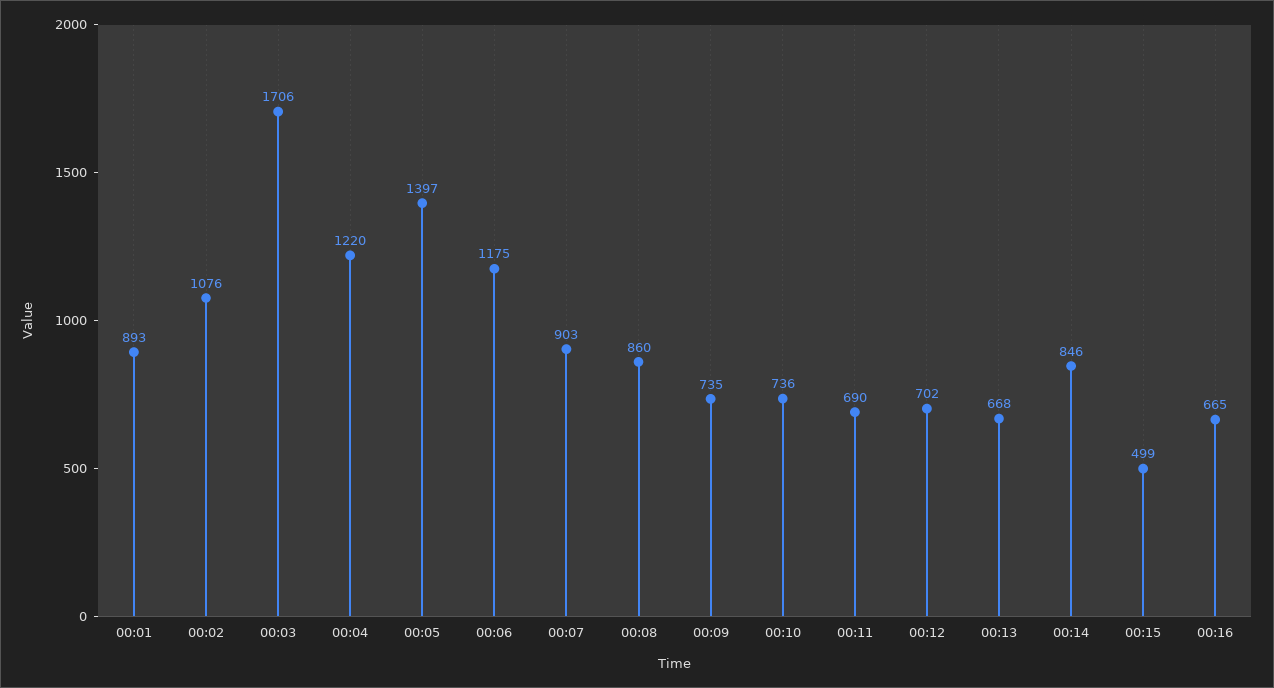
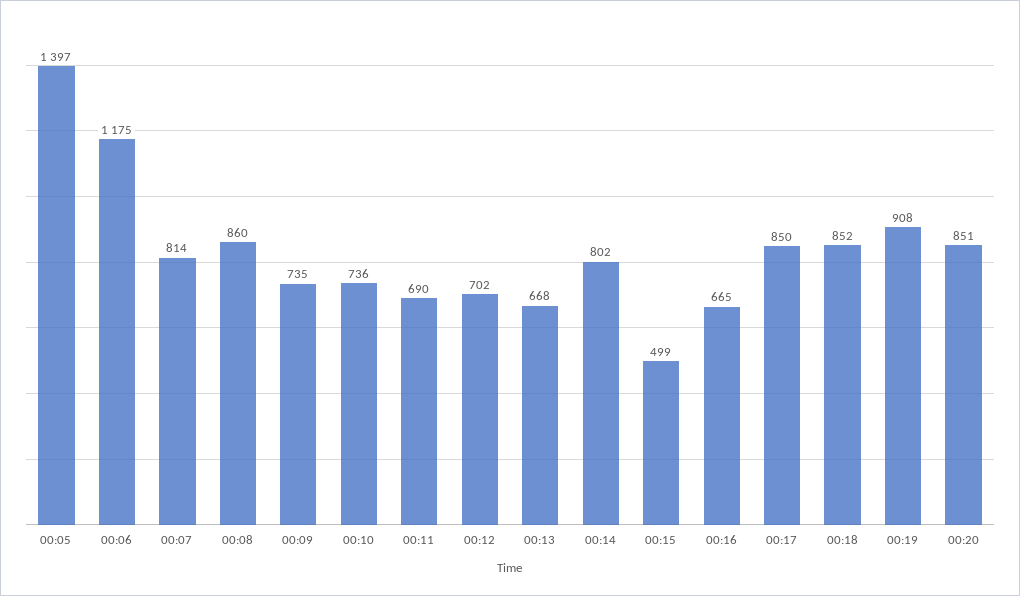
00:01: 893 -> none
00:02: 1076 -> none
00:03: 1706 -> none
00:04: 1220 -> none
00:07: 903 -> 814
00:14: 846 -> 802
00:17: none -> 850
00:18: none -> 852
00:19: none -> 908
00:20: none -> 851

